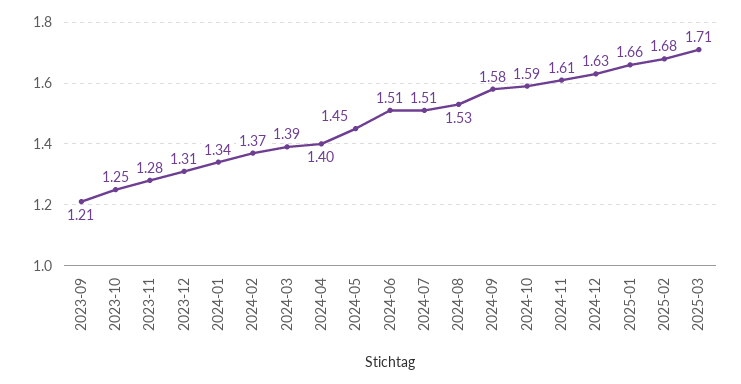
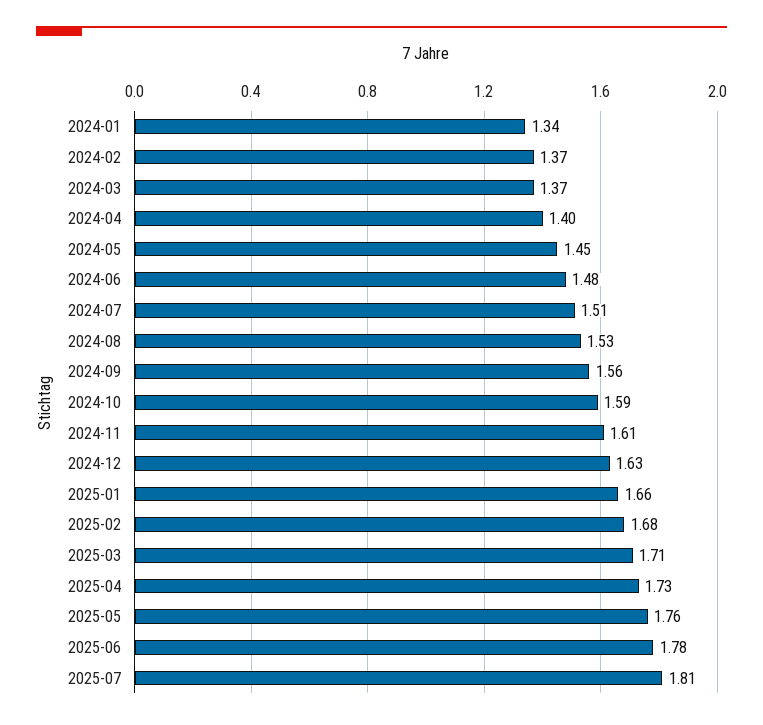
2023-09: 1.21 -> none
2023-10: 1.25 -> none
2023-11: 1.28 -> none
2023-12: 1.31 -> none
2024-03: 1.39 -> 1.37
2024-06: 1.51 -> 1.48
2024-09: 1.58 -> 1.56
2025-04: none -> 1.73
2025-05: none -> 1.76
2025-06: none -> 1.78
2025-07: none -> 1.81

